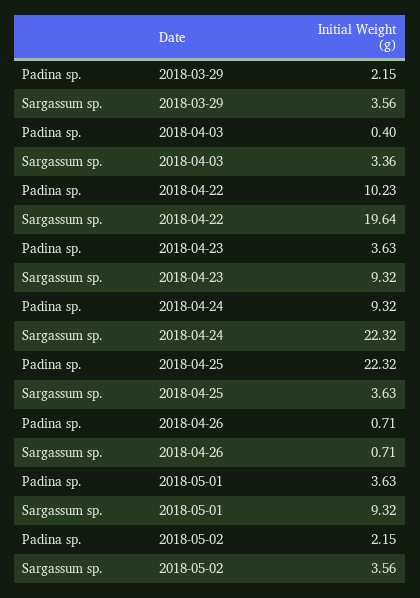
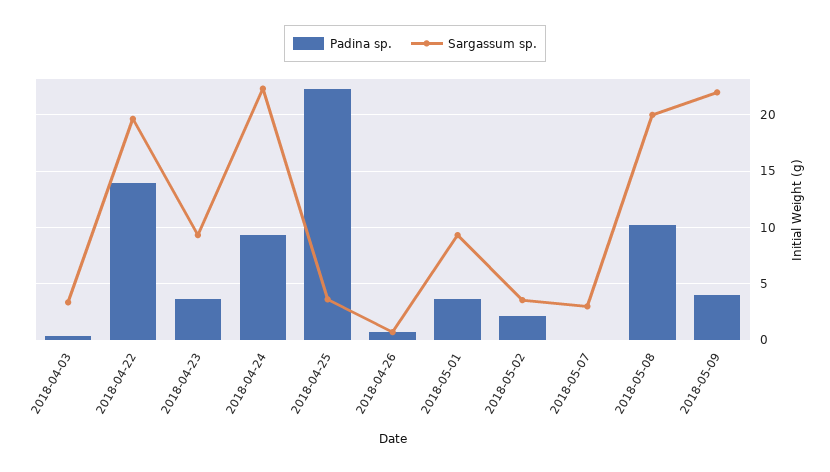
Padina sp., 2018-03-29: 2.15 -> none
Sargassum sp., 2018-03-29: 3.56 -> none
Padina sp., 2018-04-22: 10.23 -> 14
Padina sp., 2018-05-07: none -> 0
Sargassum sp., 2018-05-07: none -> 3
Padina sp., 2018-05-08: none -> 10
Sargassum sp., 2018-05-08: none -> 20
Padina sp., 2018-05-09: none -> 4
Sargassum sp., 2018-05-09: none -> 22

